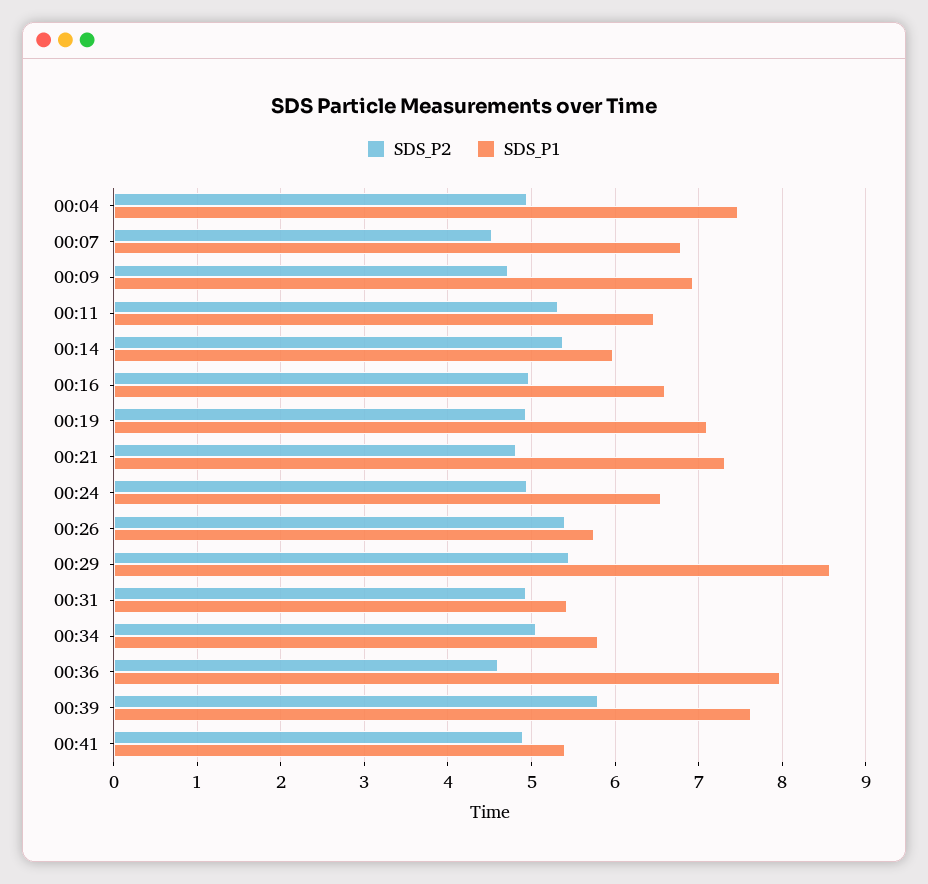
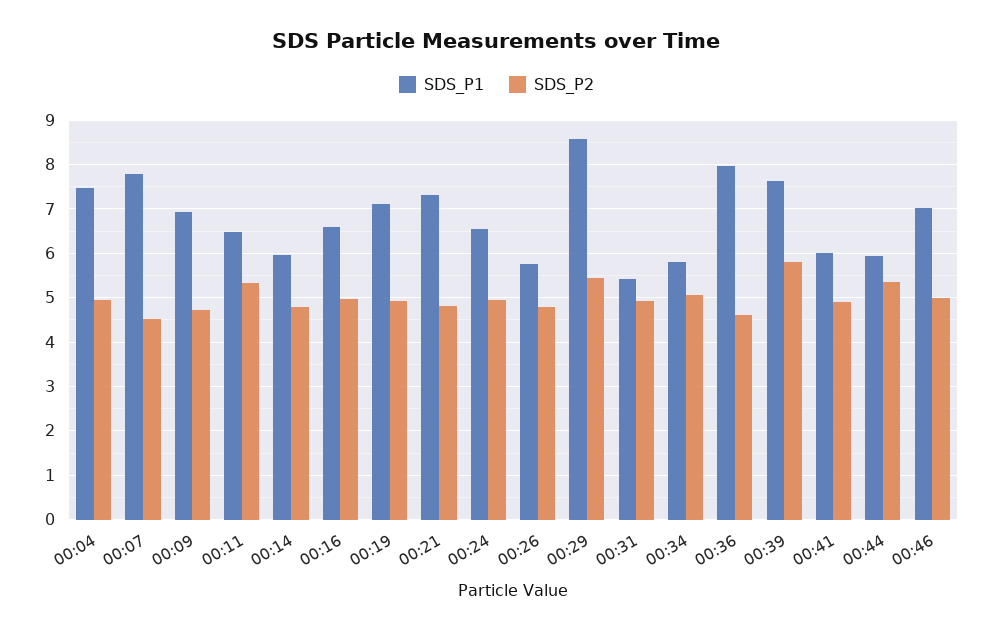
SDS_P1, 00:07: 6.8 -> 7.8
SDS_P2, 00:14: 5.4 -> 4.8
SDS_P2, 00:26: 5.4 -> 4.8
SDS_P1, 00:41: 5.4 -> 6
SDS_P1, 00:44: none -> 6
SDS_P2, 00:44: none -> 5.4
SDS_P1, 00:46: none -> 7
SDS_P2, 00:46: none -> 5

